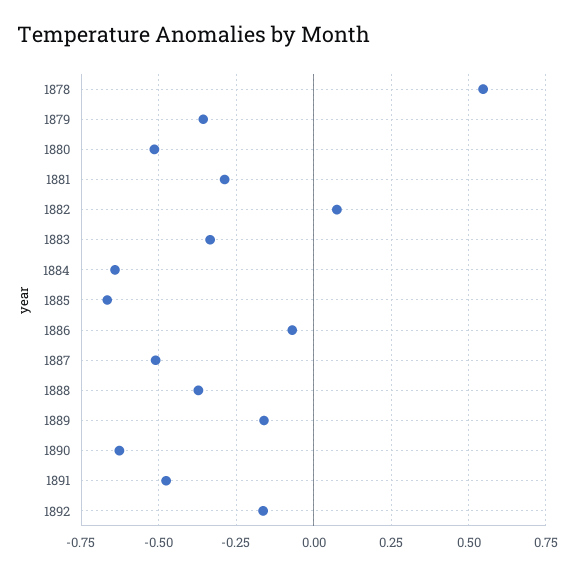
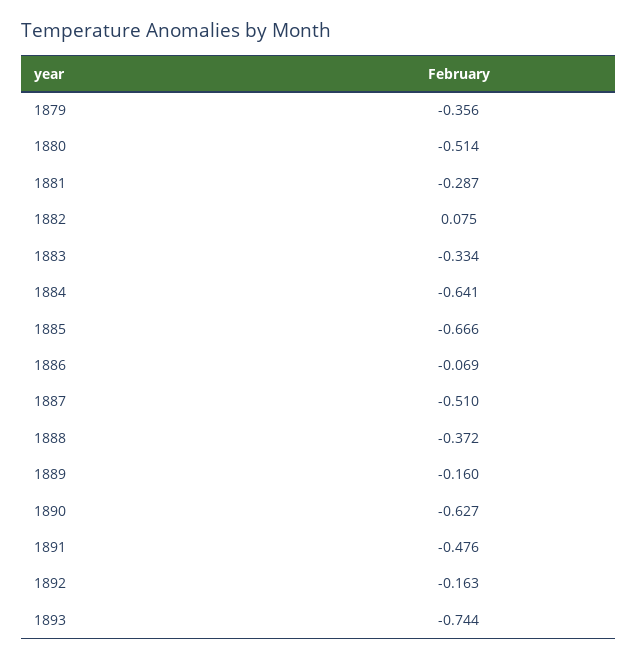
1878: 0.55 -> none
1893: none -> -0.744

